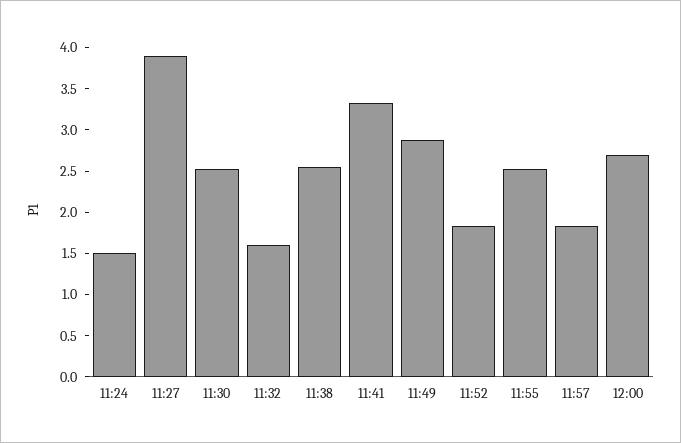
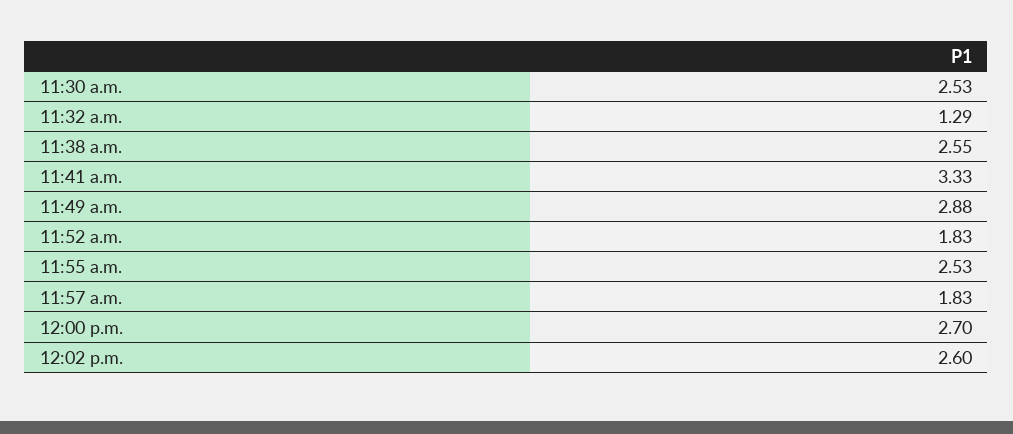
11:24: 1.5 -> none
11:27: 3.9 -> none
11:32: 1.6 -> 1.29
12:02 p.m.: none -> 2.6

